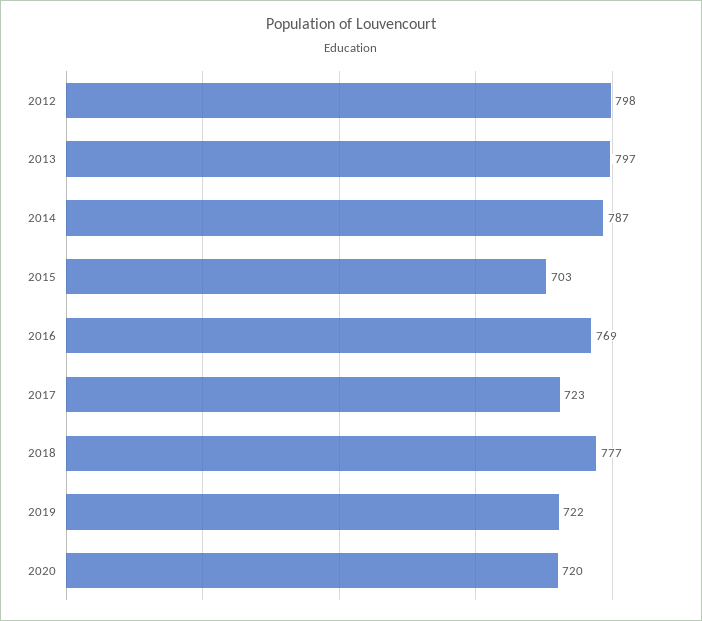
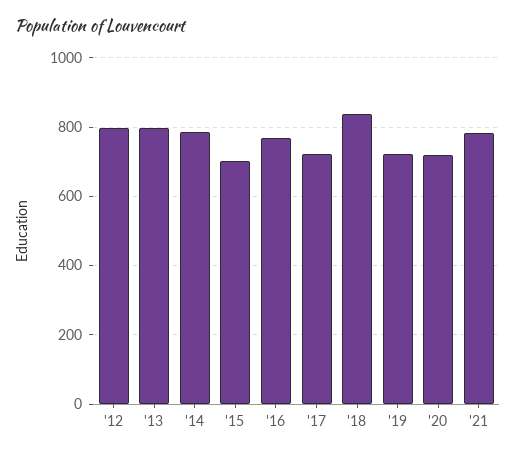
2018: 777 -> 840
'21: none -> 780

